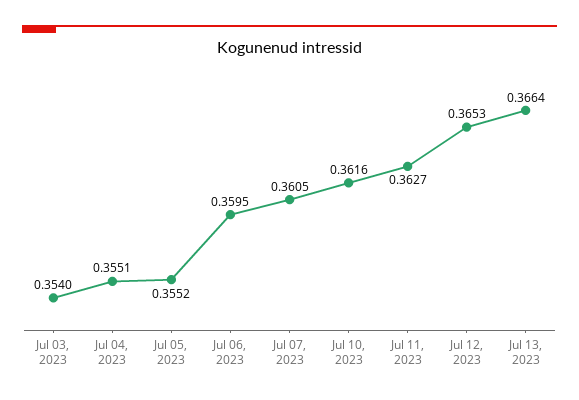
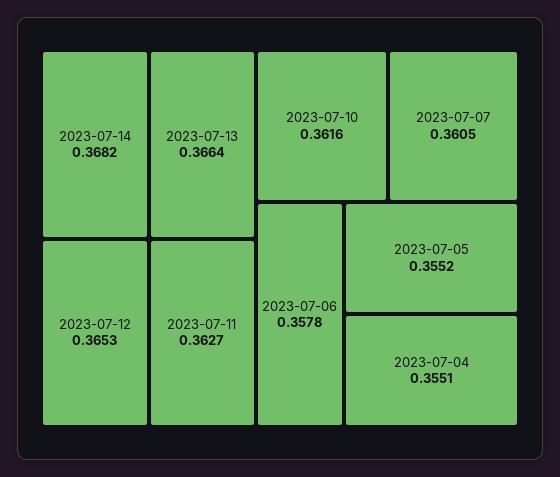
Jul 03, 2023: 0.354 -> none
Jul 06, 2023: 0.3595 -> 0.3578
2023-07-14: none -> 0.3682

